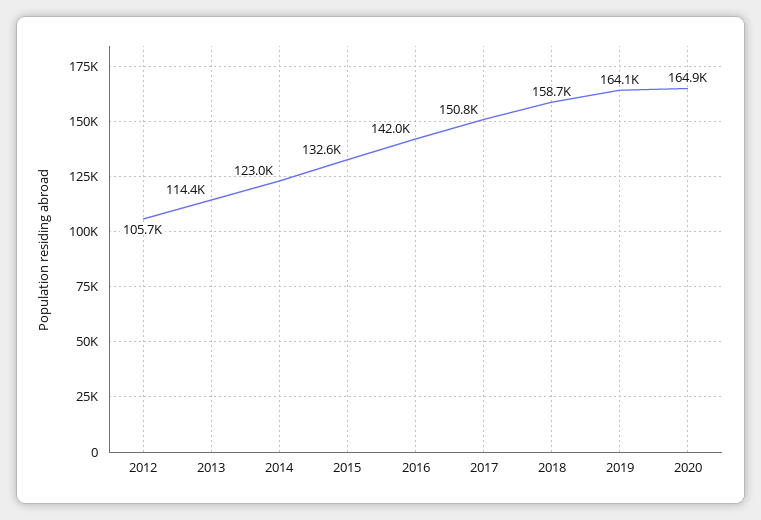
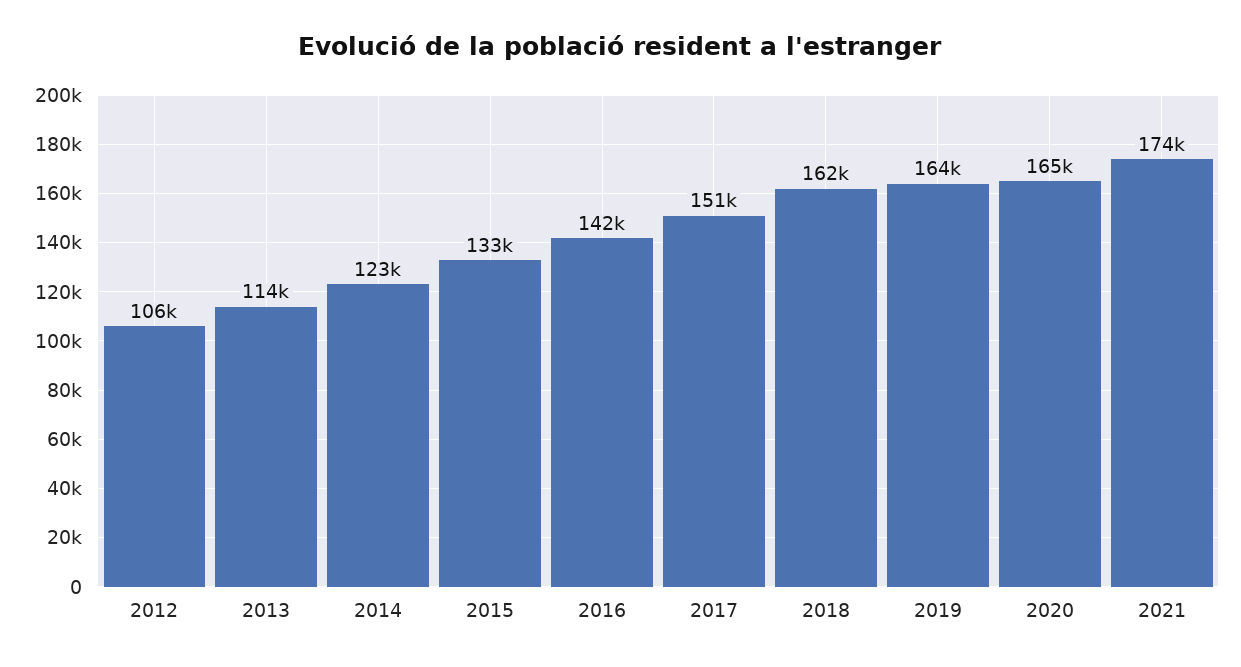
2018: 158700 -> 162000
2021: none -> 174000

